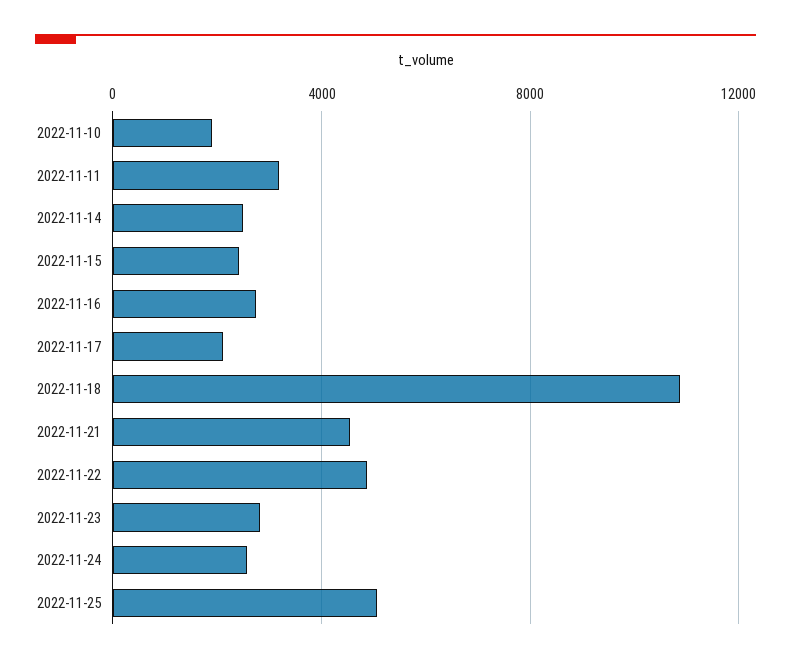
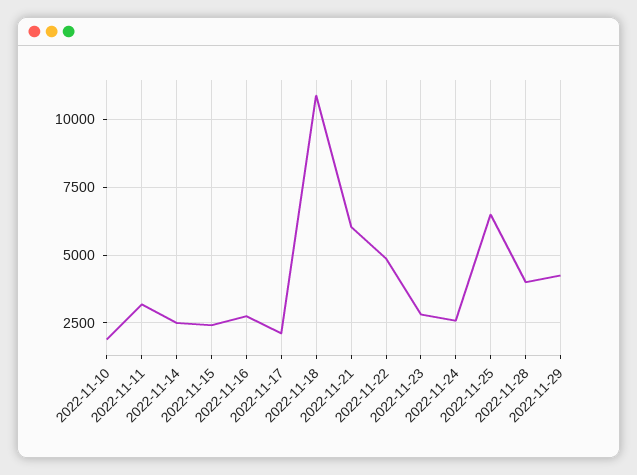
2022-11-21: 4500 -> 6000
2022-11-25: 5000 -> 6500
2022-11-28: none -> 4000
2022-11-29: none -> 4250

